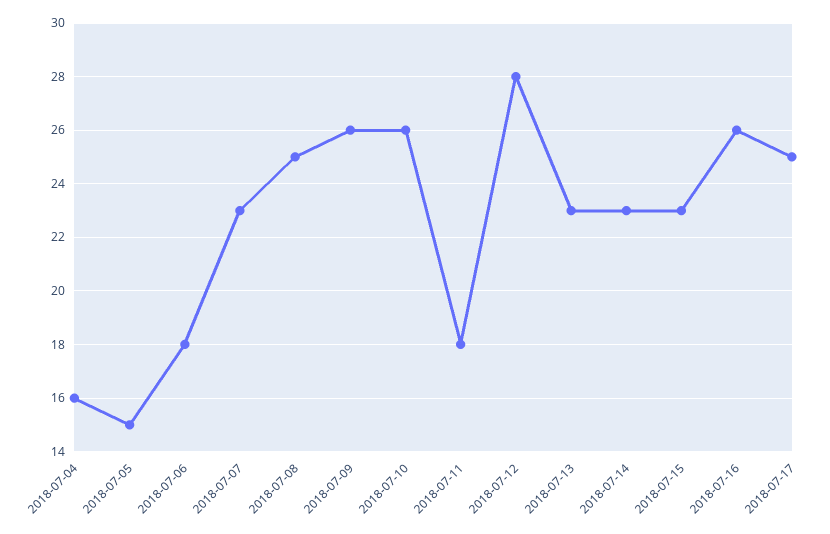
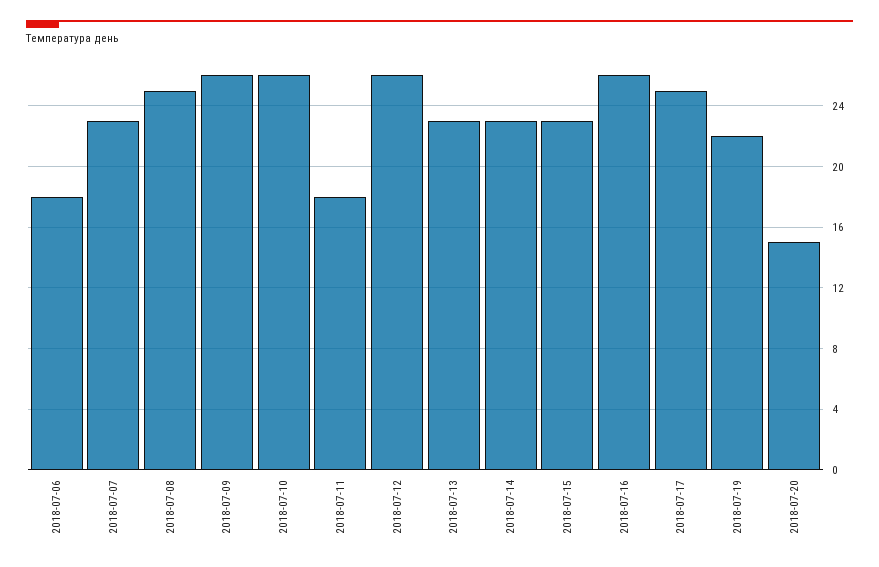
2018-07-04: 16 -> none
2018-07-05: 15 -> none
2018-07-12: 28 -> 26
2018-07-19: none -> 22
2018-07-20: none -> 15

